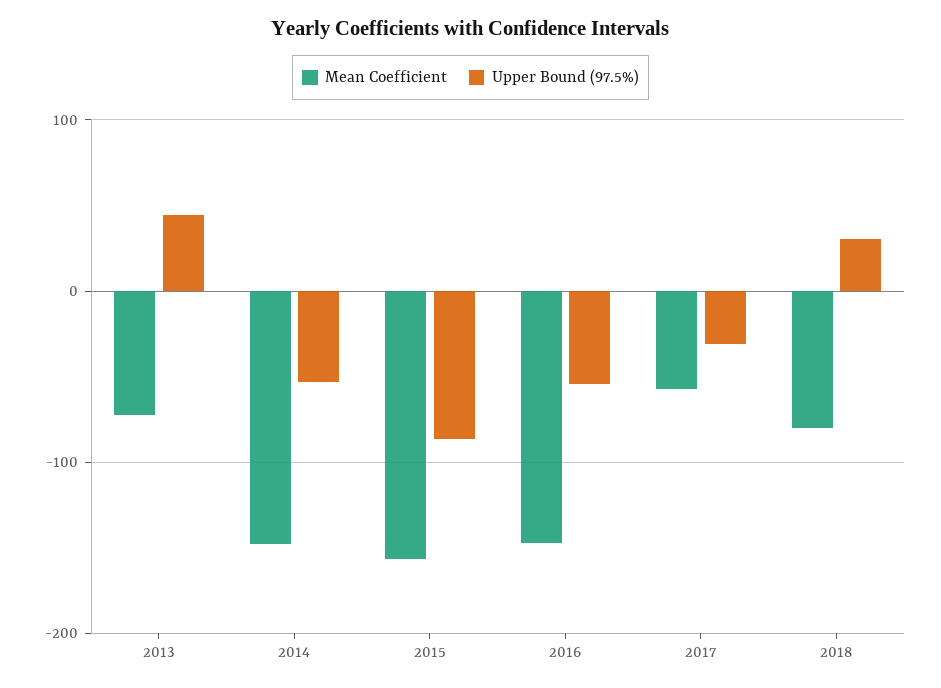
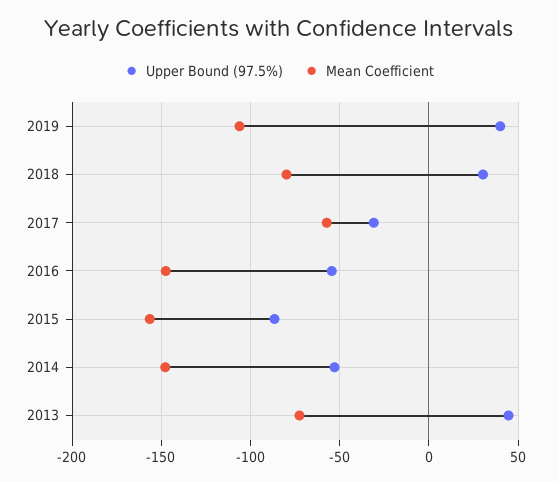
Upper Bound (97.5%), 2019: none -> 40
Mean Coefficient, 2019: none -> -105

